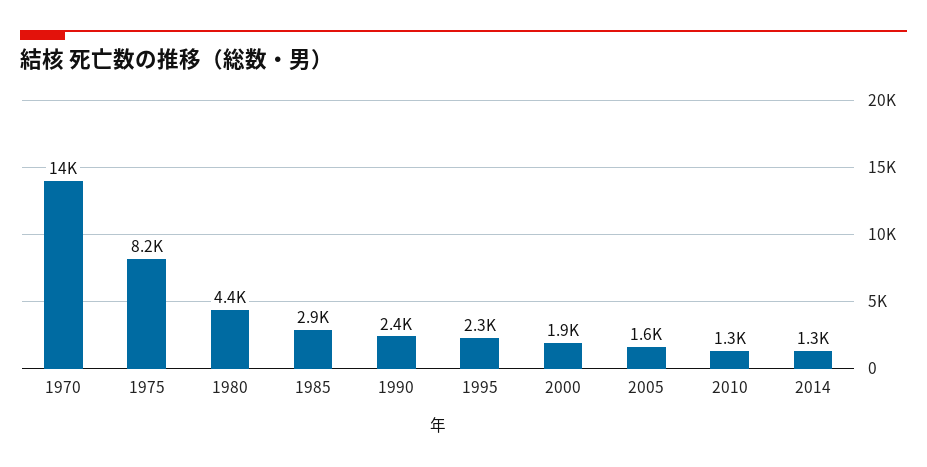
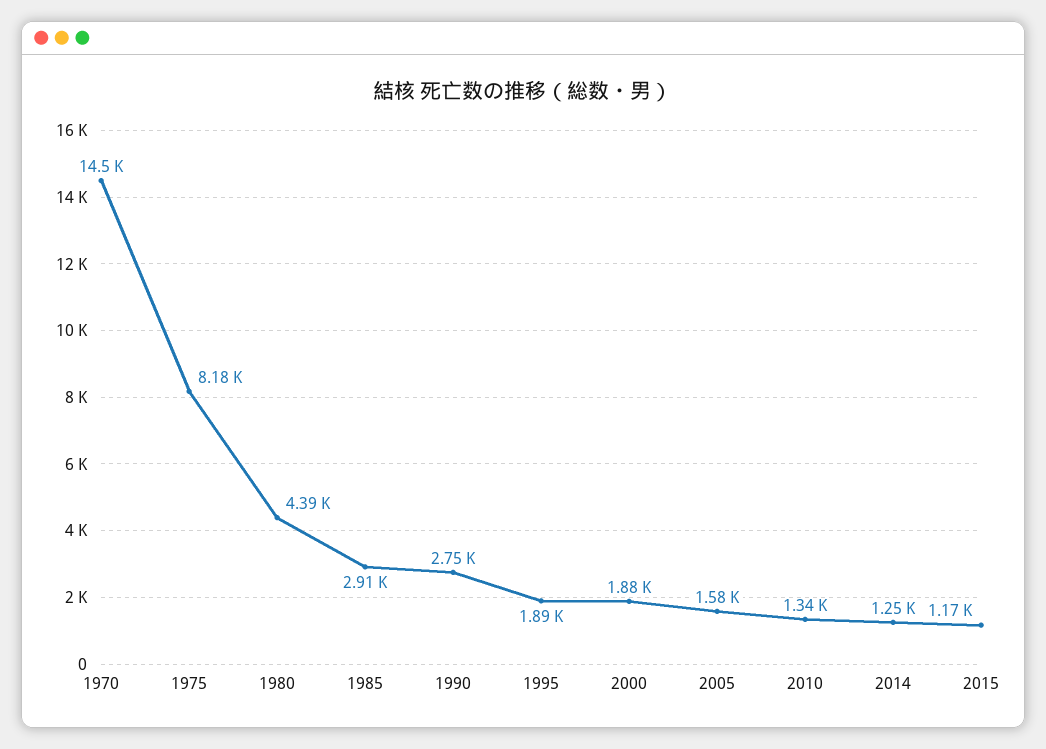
1990: 2400 -> 2750
1995: 2300 -> 1890
2015: none -> 1170

